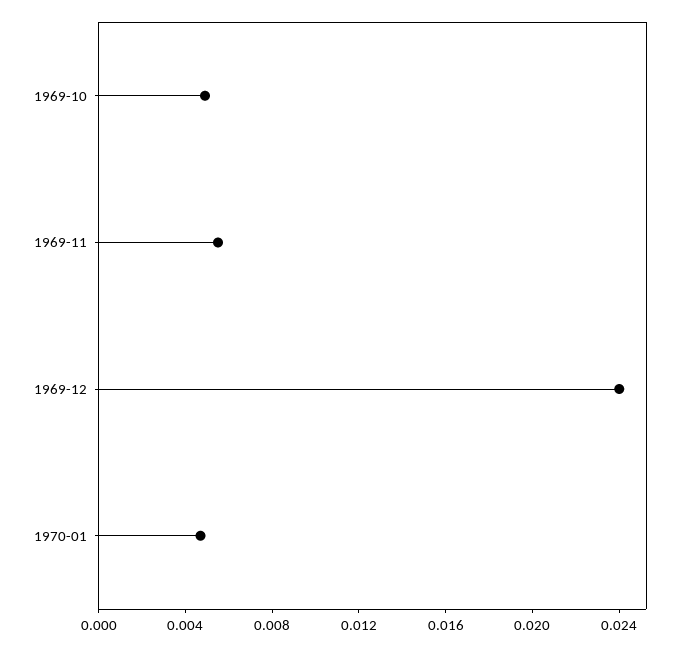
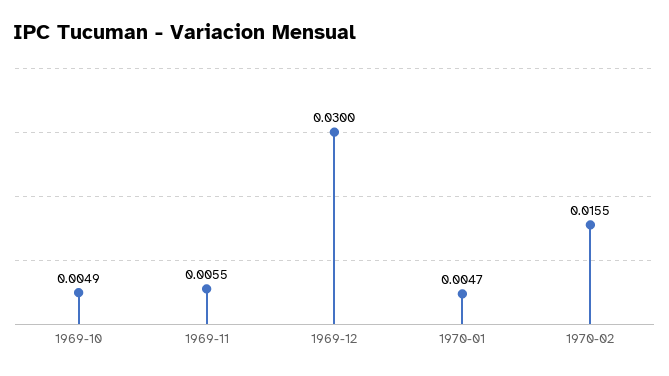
1969-12: 0.024 -> 0.03
1970-02: none -> 0.0155

